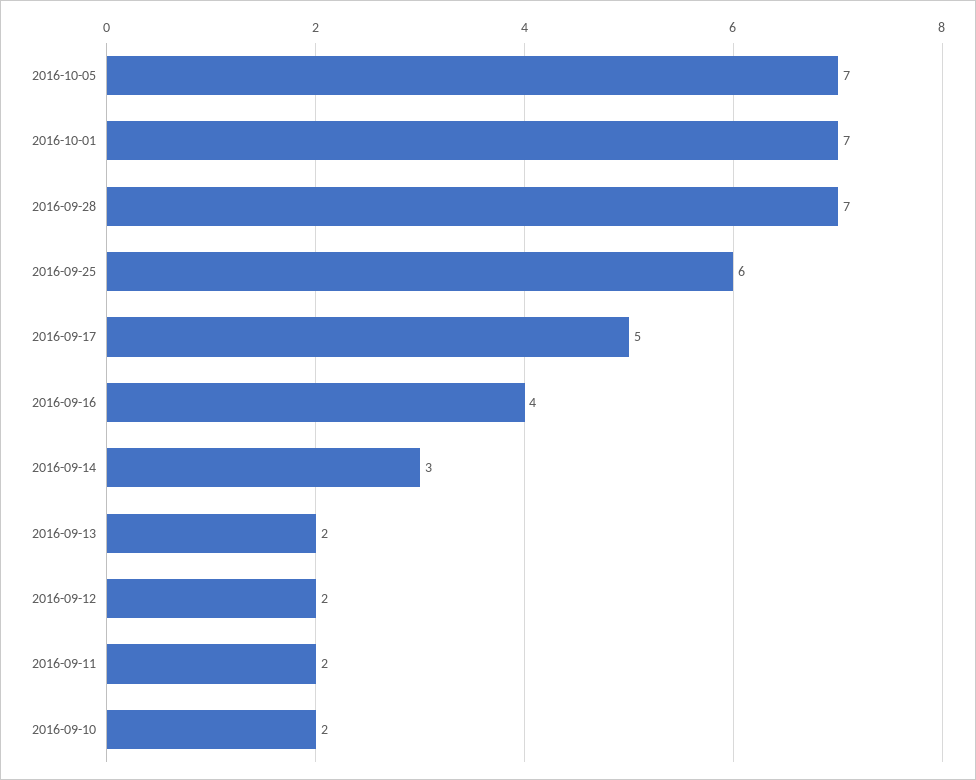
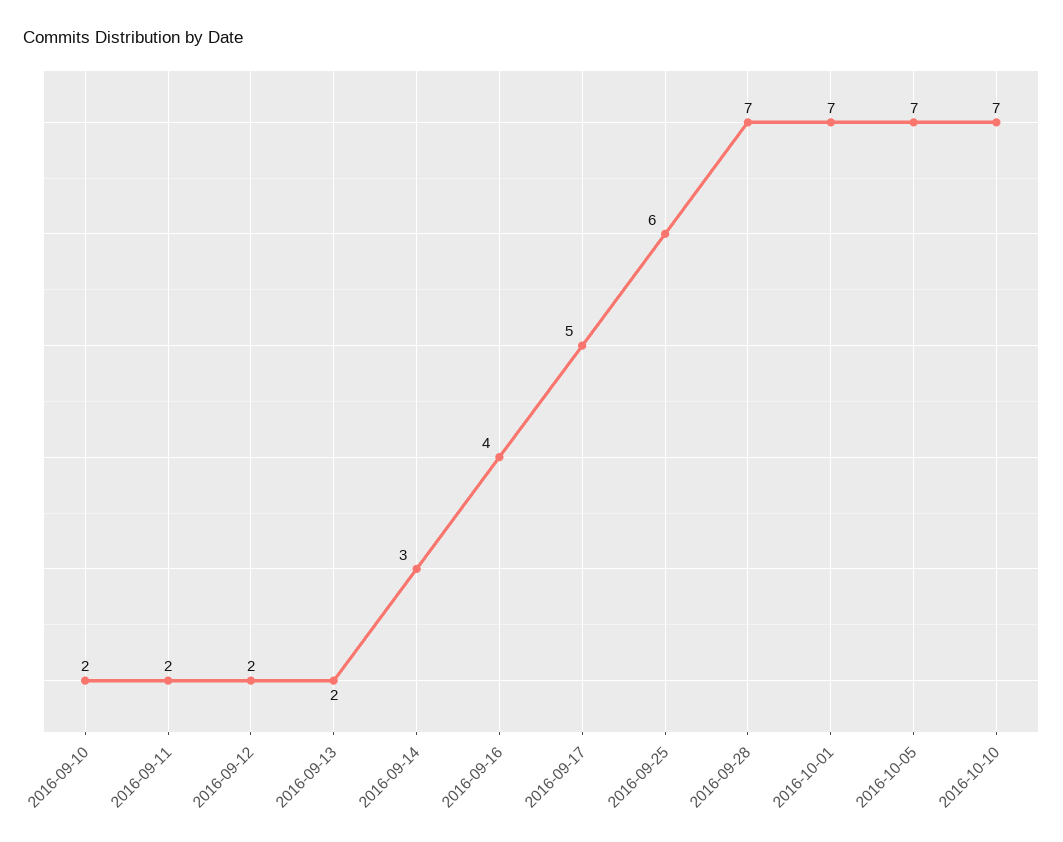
2016-10-10: none -> 7

